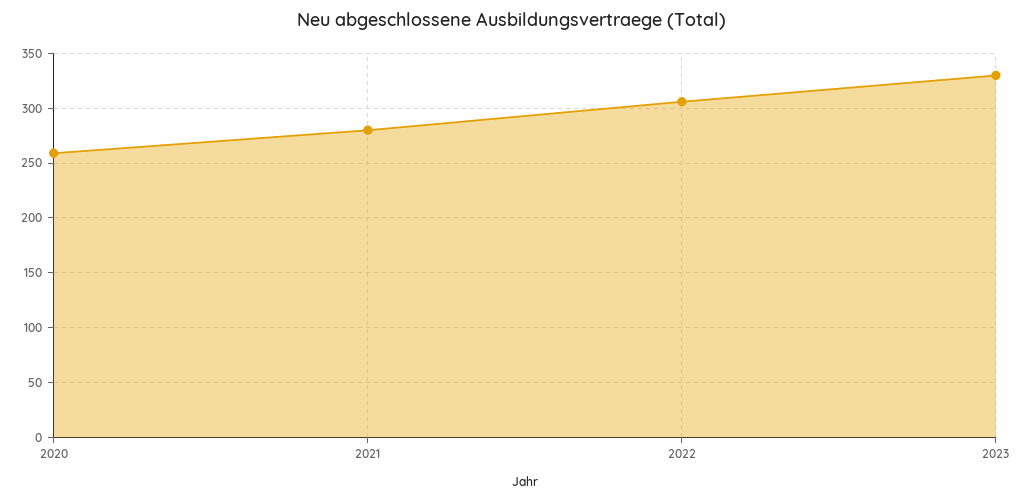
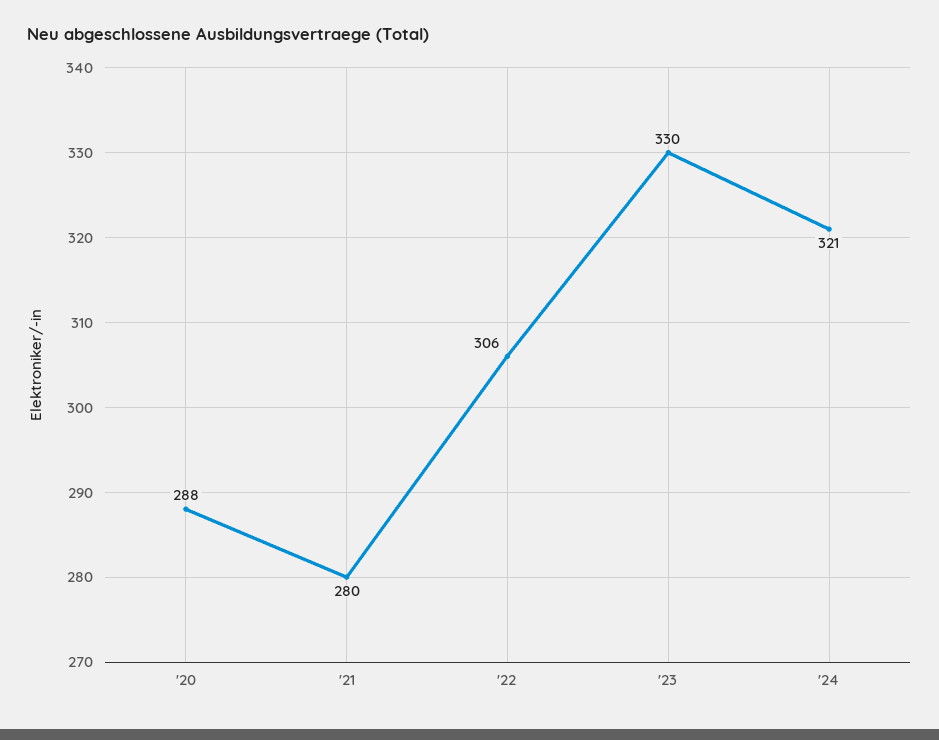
2020: 260 -> 288
'24: none -> 321

